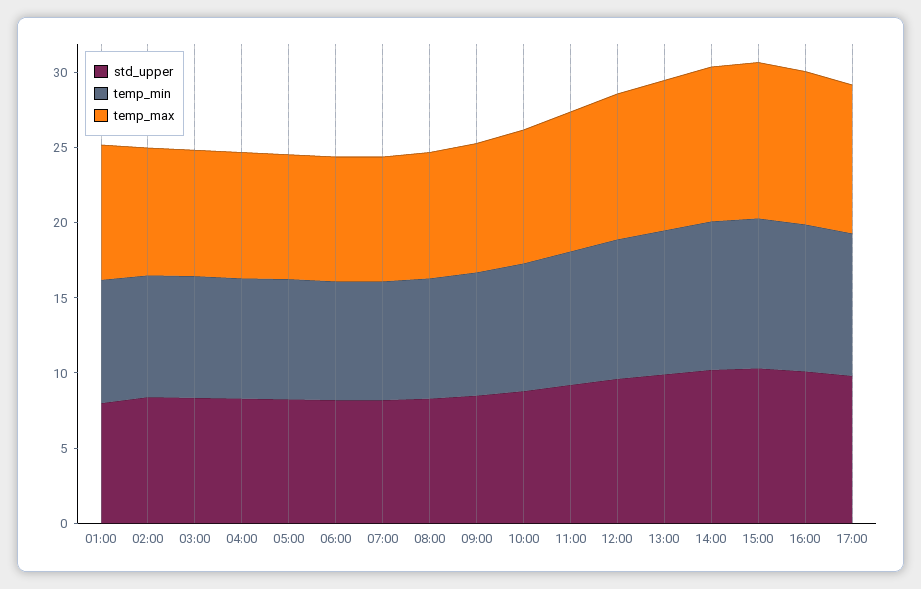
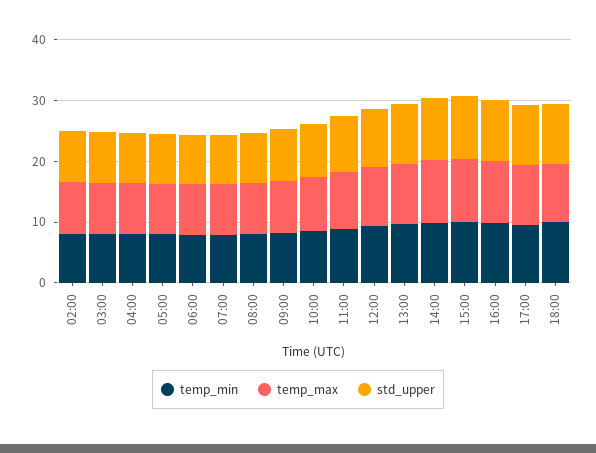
std_upper, 01:00: 8 -> none
temp_min, 01:00: 8 -> none
temp_max, 01:00: 9 -> none
temp_min, 18:00: none -> 10
temp_max, 18:00: none -> 10
std_upper, 18:00: none -> 10

